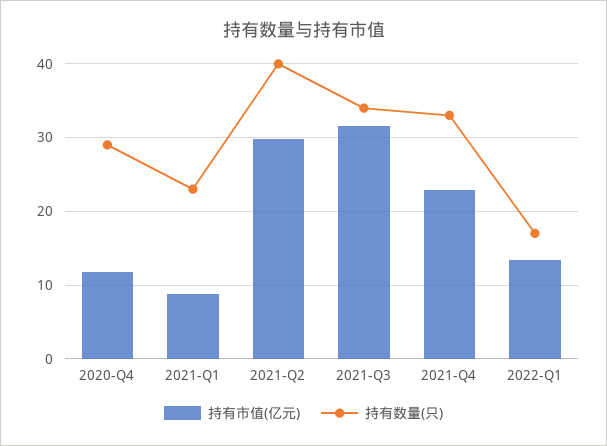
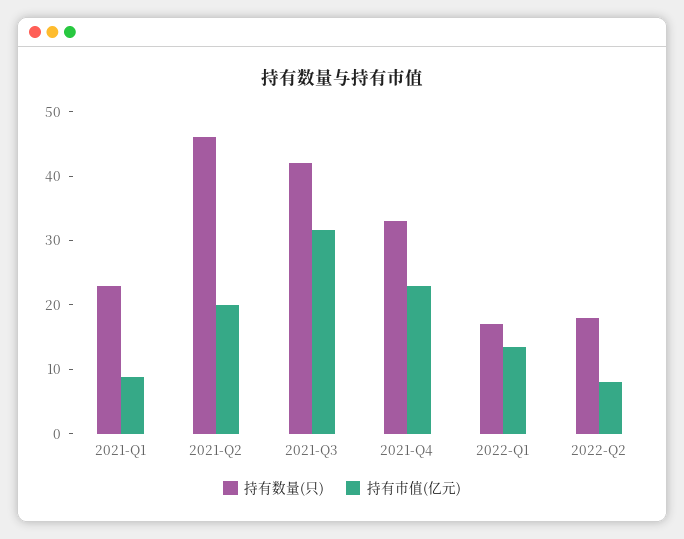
持有市值(亿元), 2020-Q4: 12 -> none
持有数量(只), 2020-Q4: 29 -> none
持有市值(亿元), 2021-Q2: 30 -> 20
持有数量(只), 2021-Q2: 40 -> 46
持有数量(只), 2021-Q3: 34 -> 42
持有数量(只), 2022-Q2: none -> 18
持有市值(亿元), 2022-Q2: none -> 8

